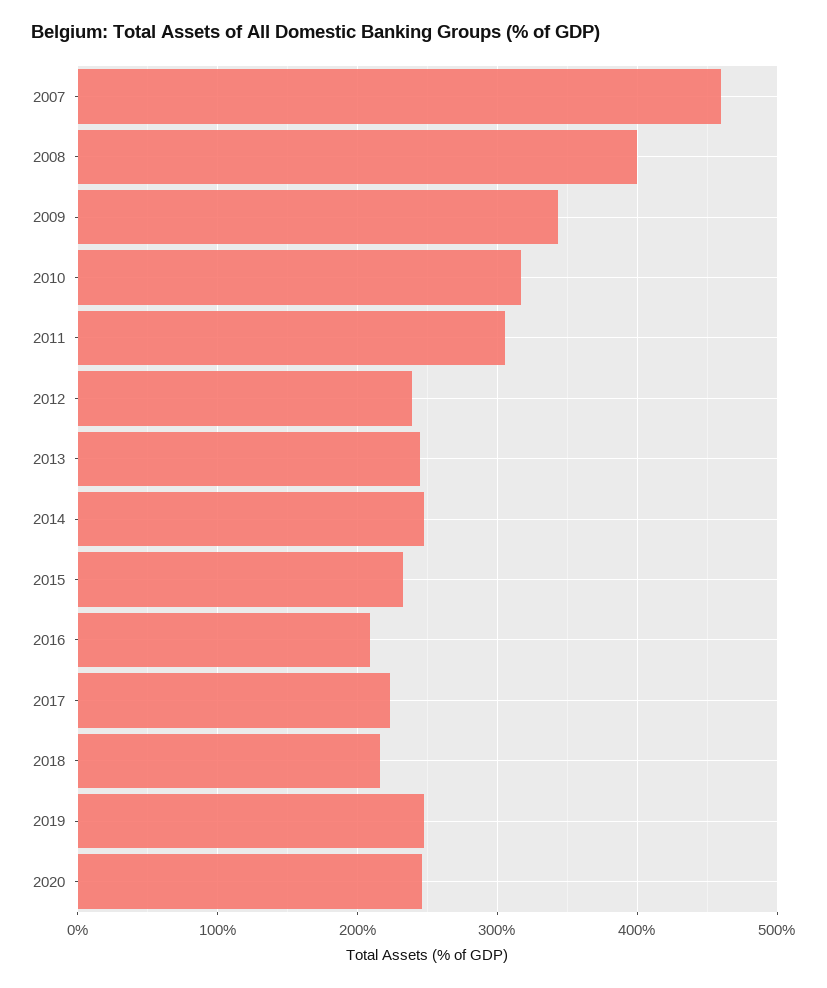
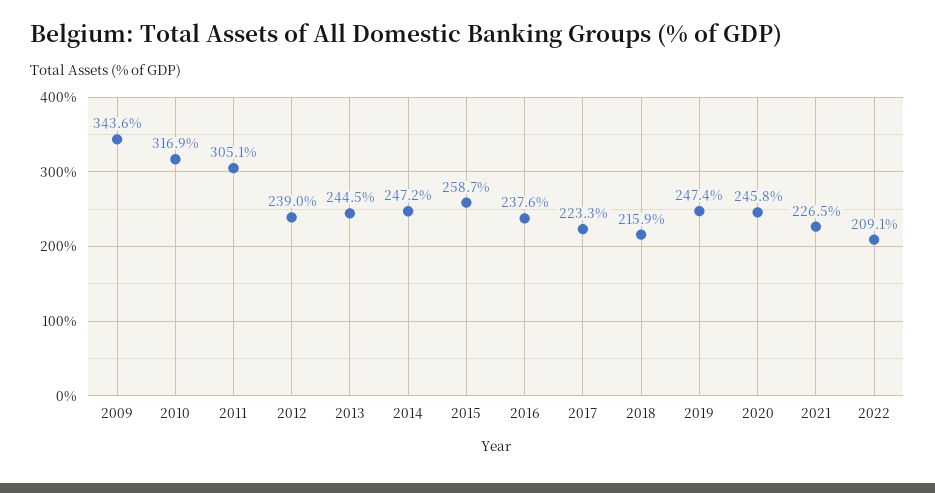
2007: 460 -> none
2008: 400 -> none
2015: 230 -> 258.7
2016: 210 -> 237.6
2021: none -> 226.5
2022: none -> 209.1

